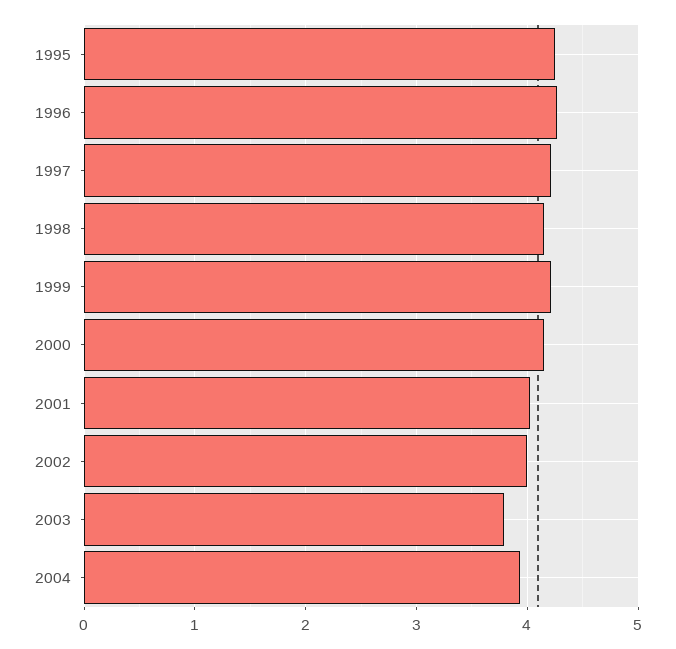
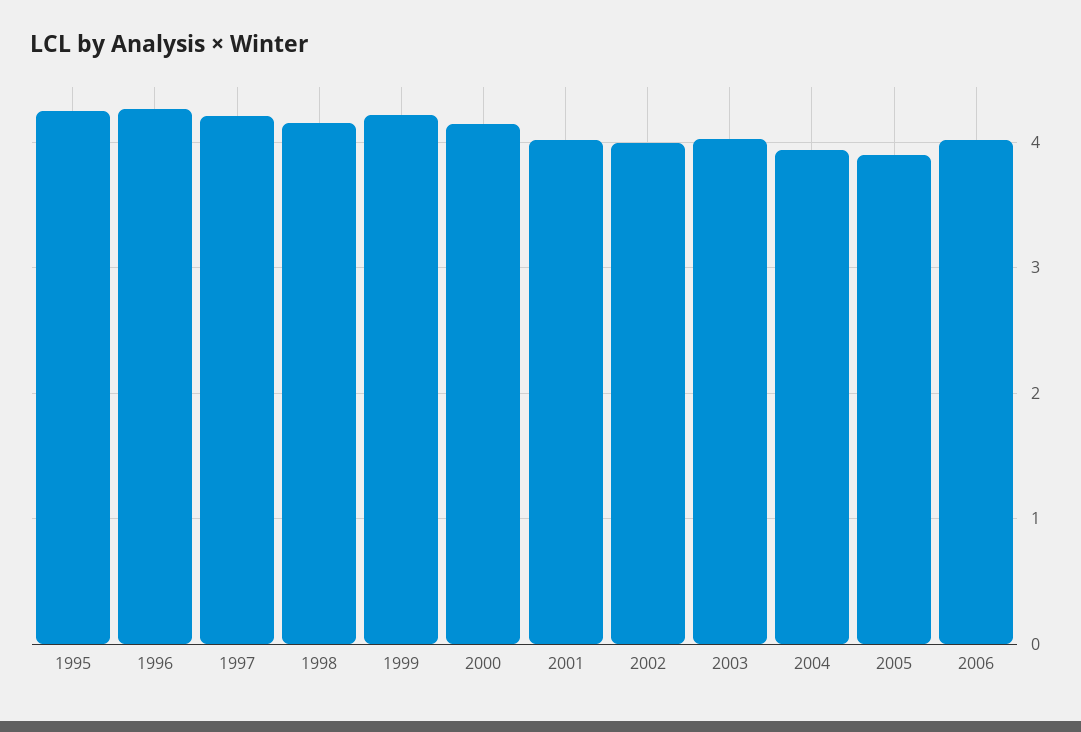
2003: 3.8 -> 4
2005: none -> 3.9
2006: none -> 4

